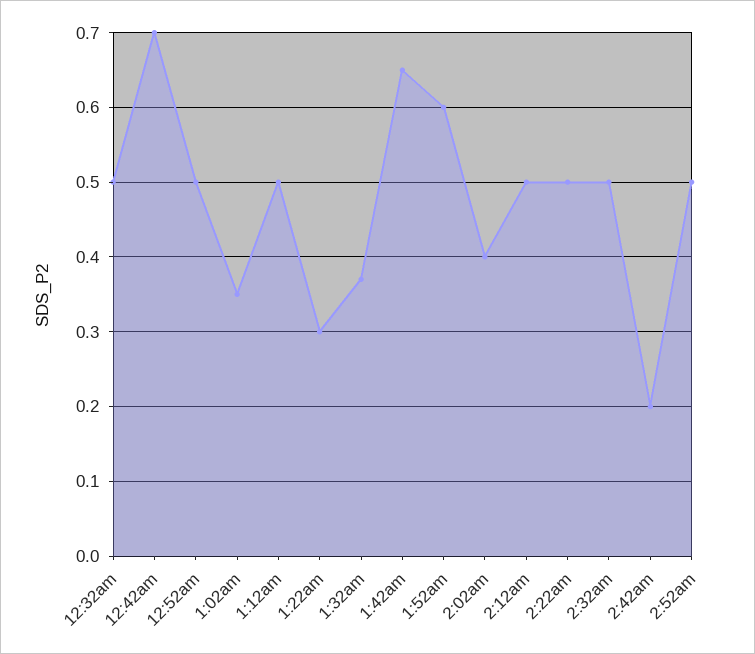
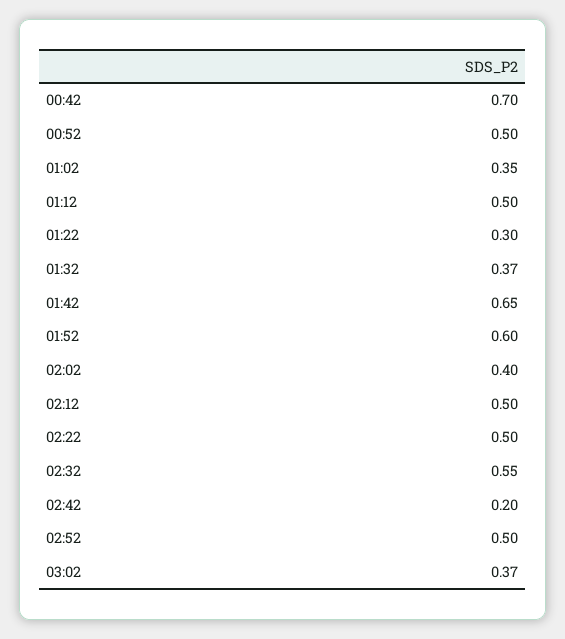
12:32am: 0.5 -> none
2:32am: 0.5 -> 0.55
03:02: none -> 0.37

